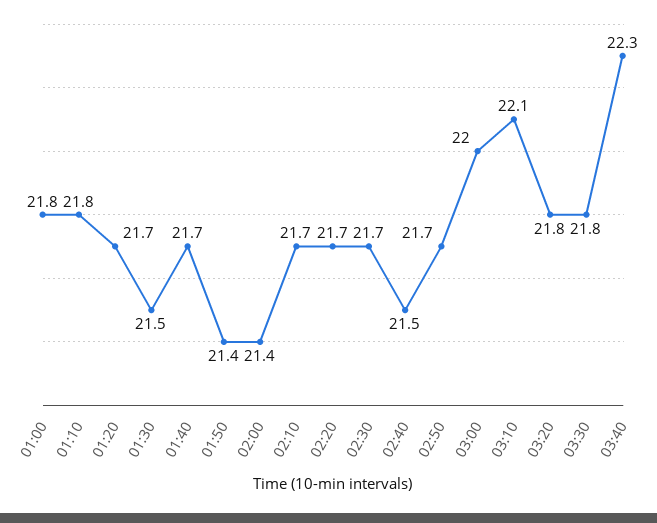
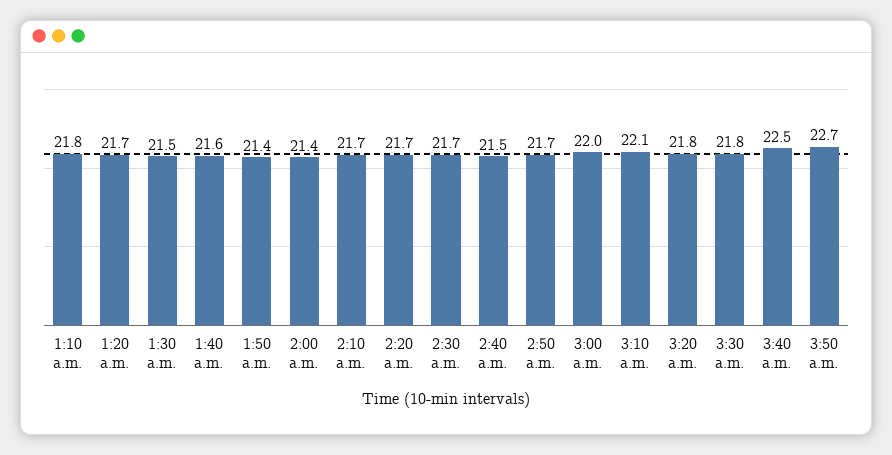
01:00: 21.8 -> none
01:40: 21.7 -> 21.6
03:40: 22.3 -> 22.5
3:50 a.m.: none -> 22.7

